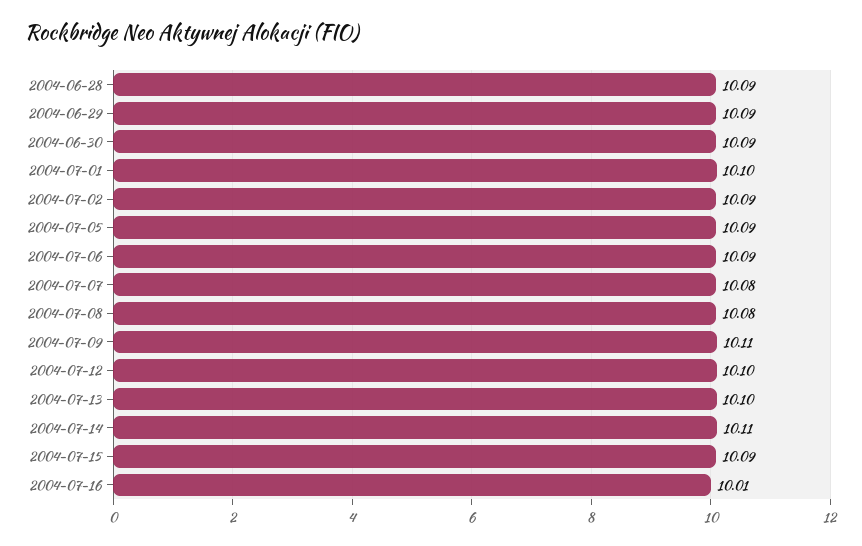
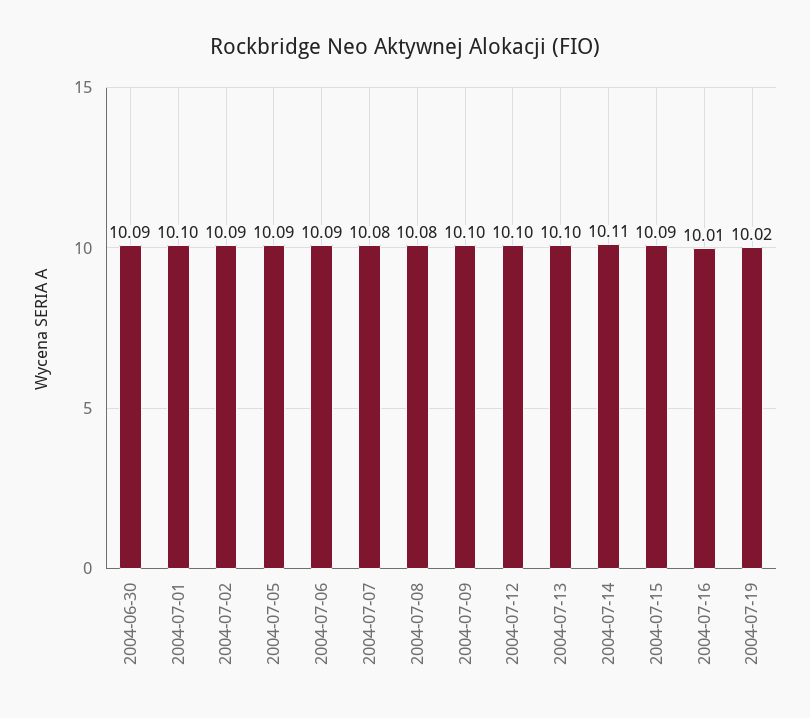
2004-06-28: 10.09 -> none
2004-06-29: 10.09 -> none
2004-07-09: 10.11 -> 10.1
2004-07-19: none -> 10.02

